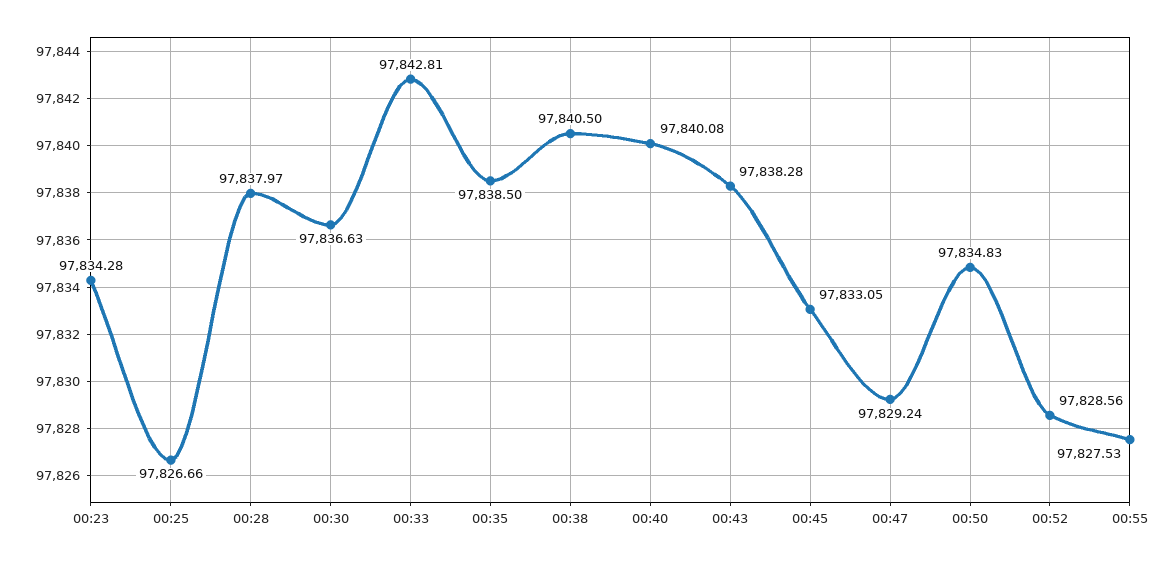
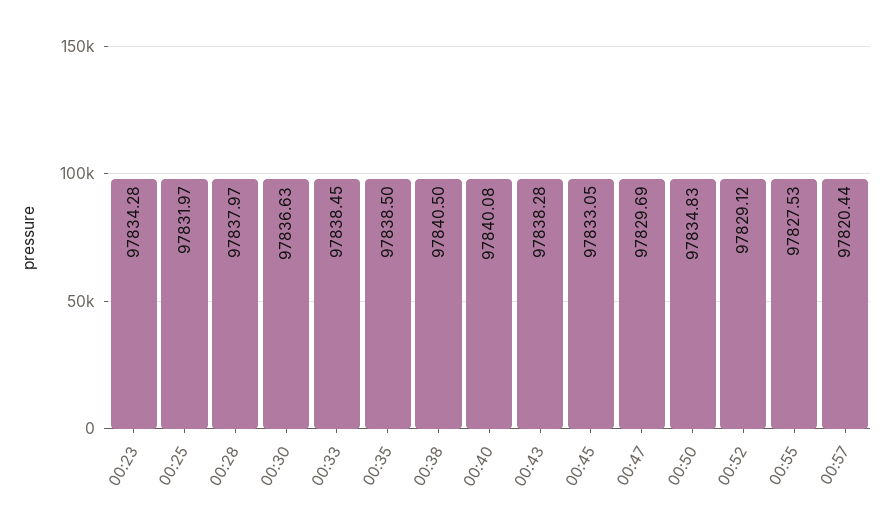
00:25: 97826.66 -> 97831.97
00:33: 97842.81 -> 97838.45
00:47: 97829.24 -> 97829.69
00:52: 97828.56 -> 97829.12
00:57: none -> 97820.44

